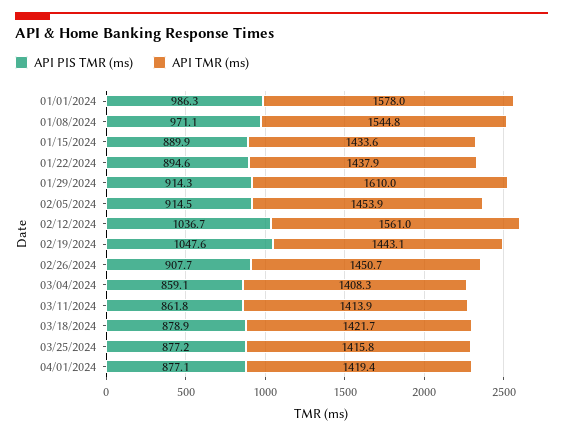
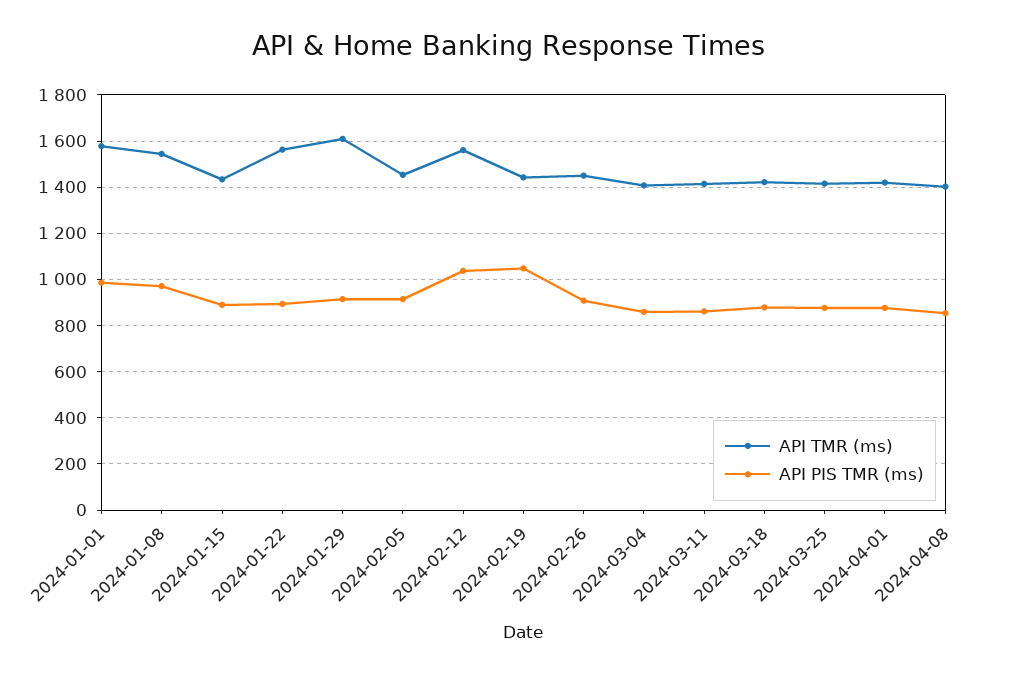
API TMR (ms), 01/22/2024: 1437.9 -> 1550
API TMR (ms), 2024-04-08: none -> 1400
API PIS TMR (ms), 2024-04-08: none -> 850

